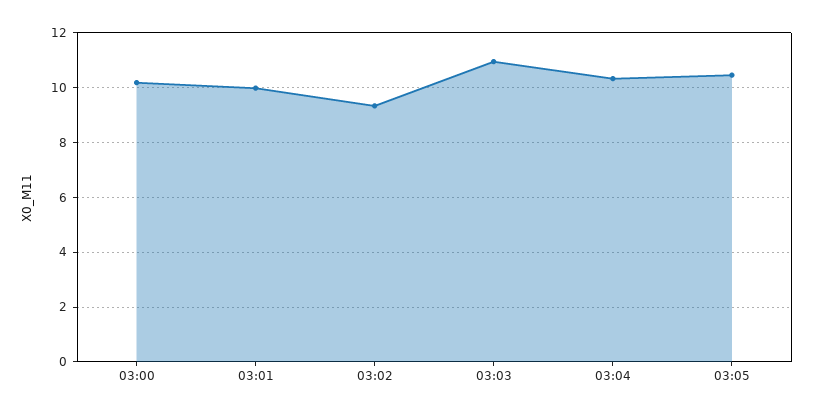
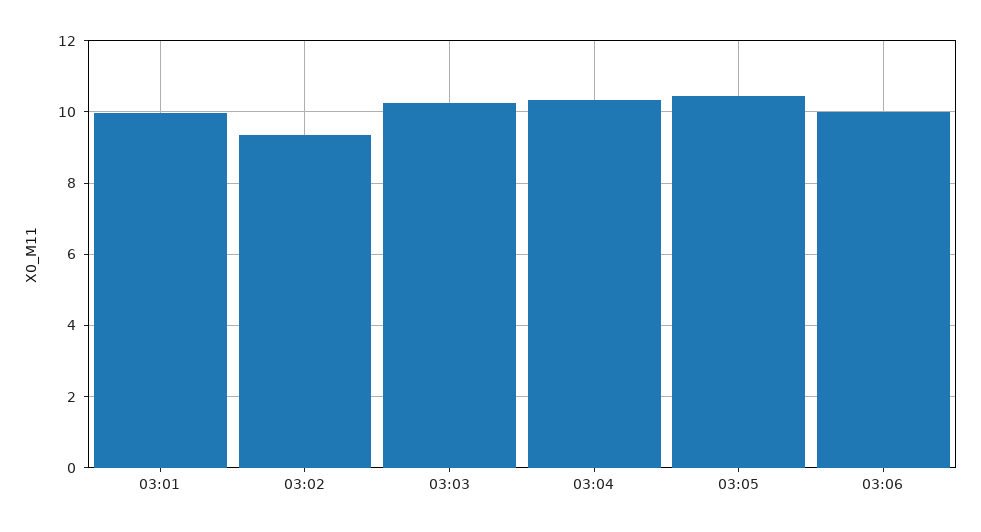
03:00: 10.25 -> none
03:03: 11 -> 10.2
03:06: none -> 10

